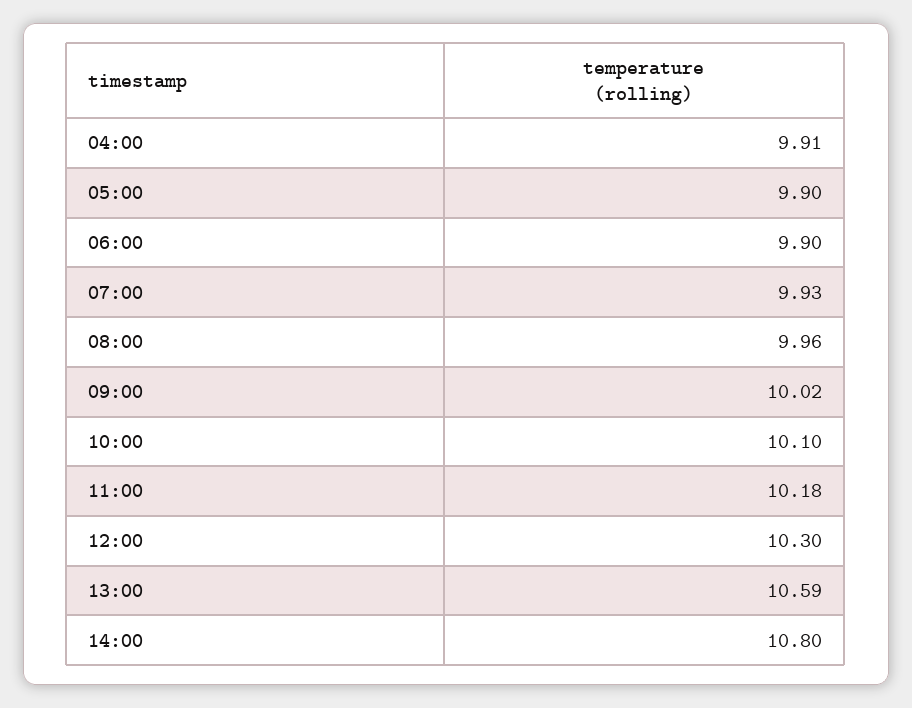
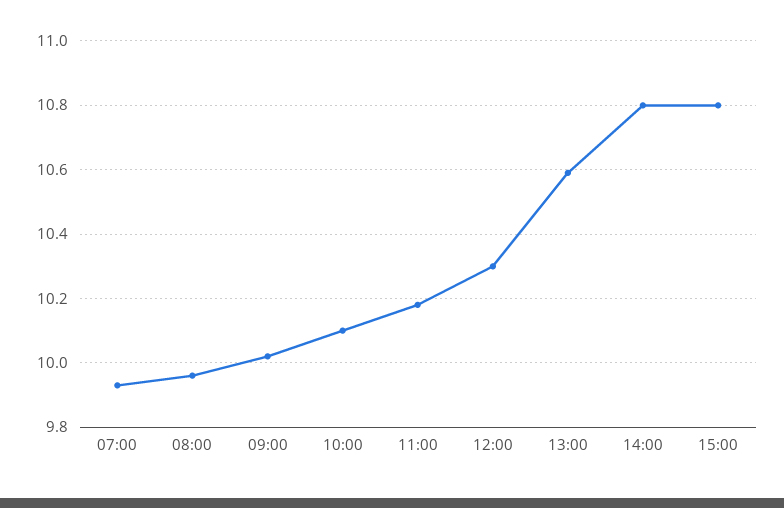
04:00: 9.91 -> none
05:00: 9.9 -> none
06:00: 9.9 -> none
15:00: none -> 10.8

